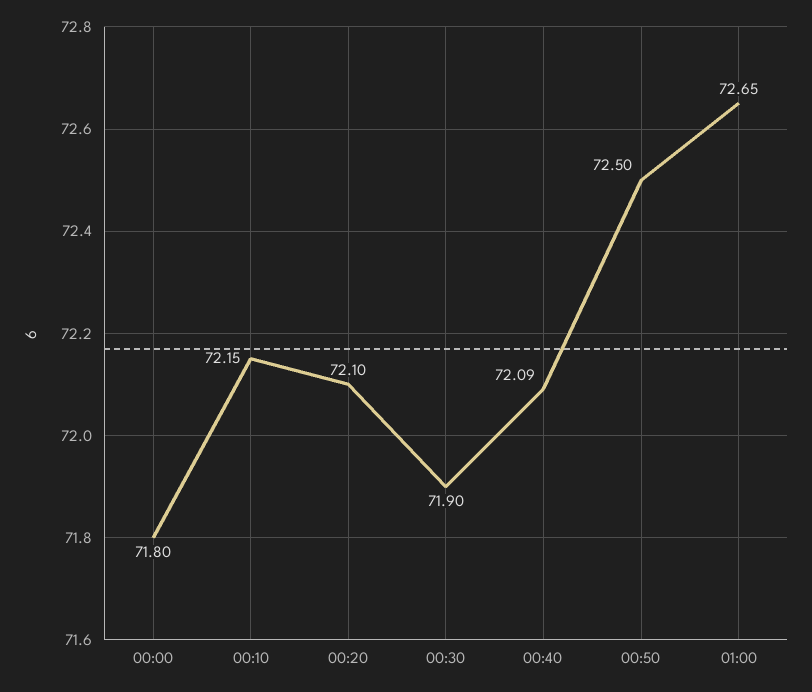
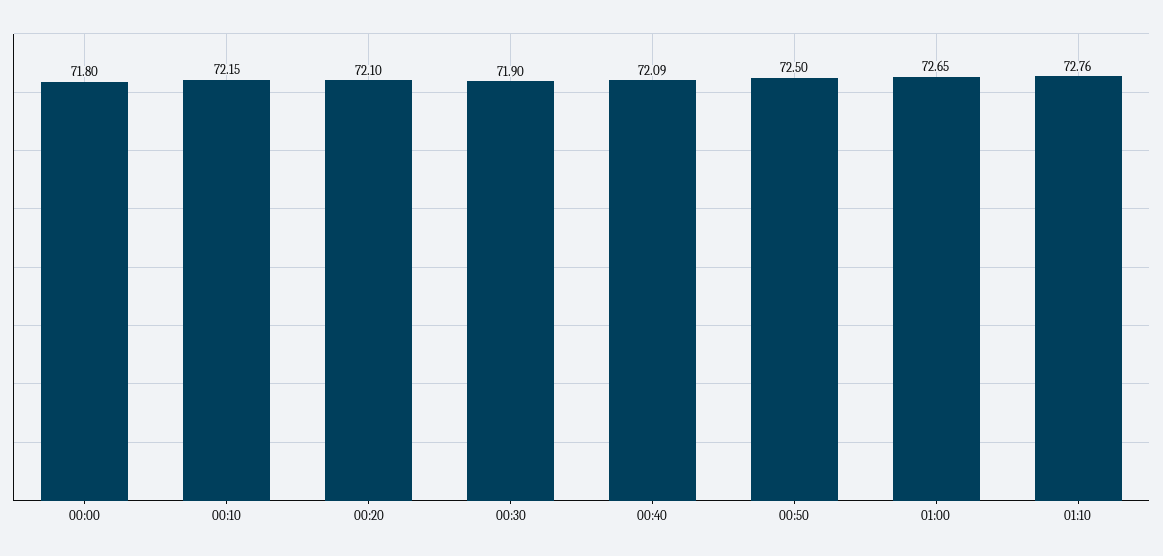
01:10: none -> 72.76

